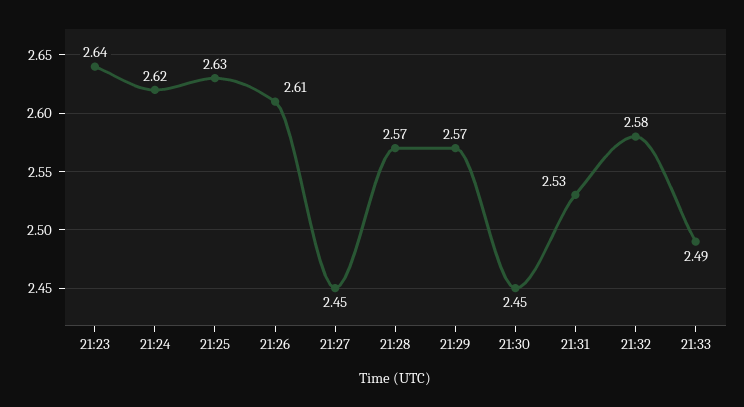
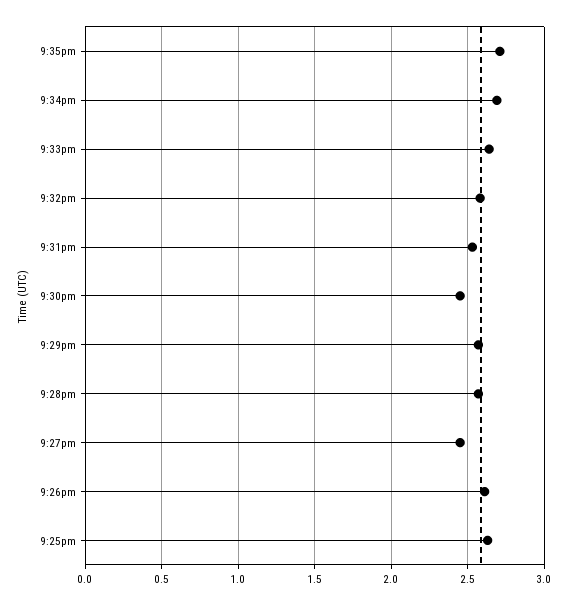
21:23: 2.64 -> none
21:24: 2.62 -> none
21:33: 2.49 -> 2.65
9:35pm: none -> 2.7
9:34pm: none -> 2.7

